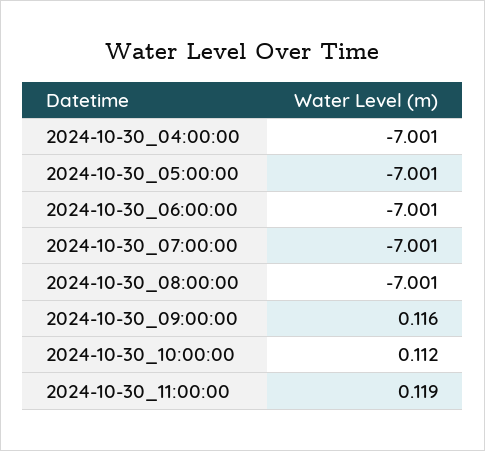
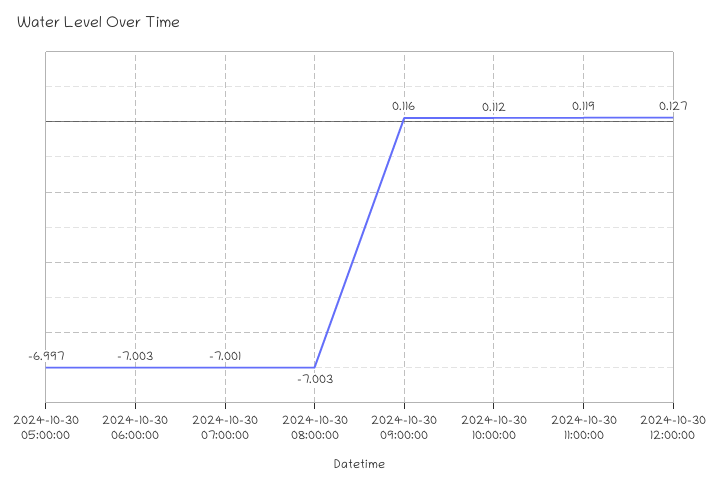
2024-10-30_04:00:00: -7.001 -> none
2024-10-30_05:00:00: -7.001 -> -6.997
2024-10-30_06:00:00: -7.001 -> -7.003
2024-10-30_08:00:00: -7.001 -> -7.003
2024-10-30 12:00:00: none -> 0.127

